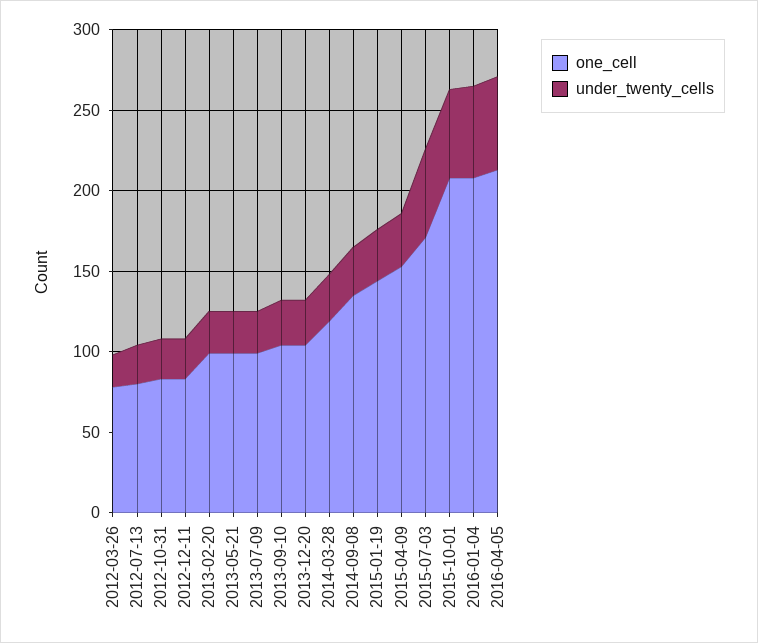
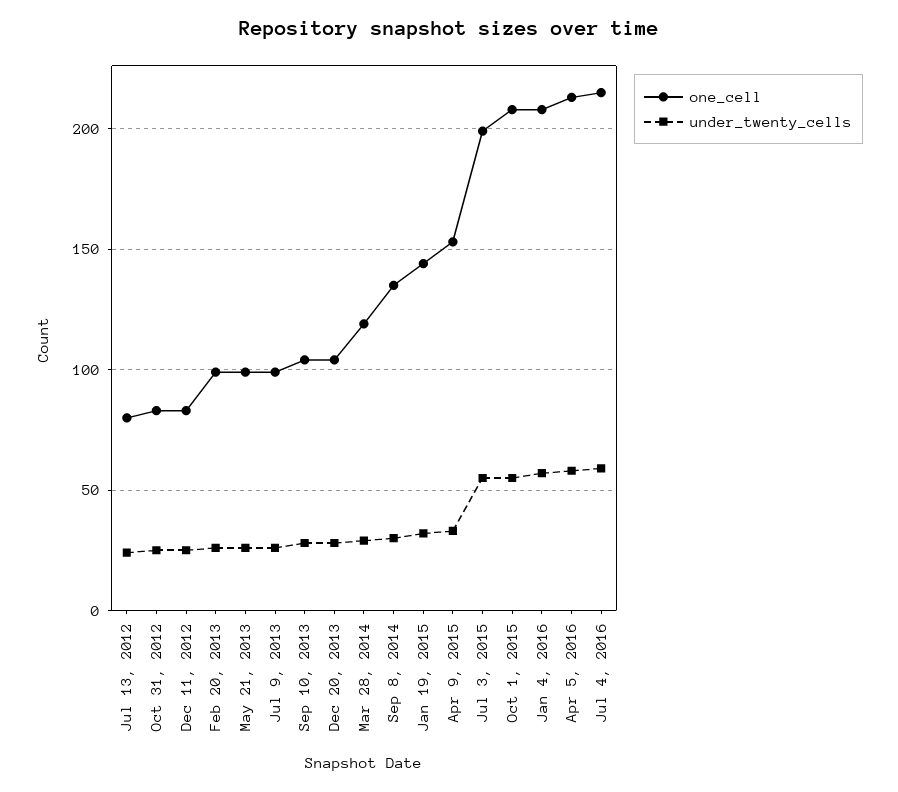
one_cell, 2012-03-26: 80 -> none
under_twenty_cells, 2012-03-26: 20 -> none
one_cell, 2015-07-03: 170 -> 200
one_cell, Jul 4, 2016: none -> 215
under_twenty_cells, Jul 4, 2016: none -> 60

